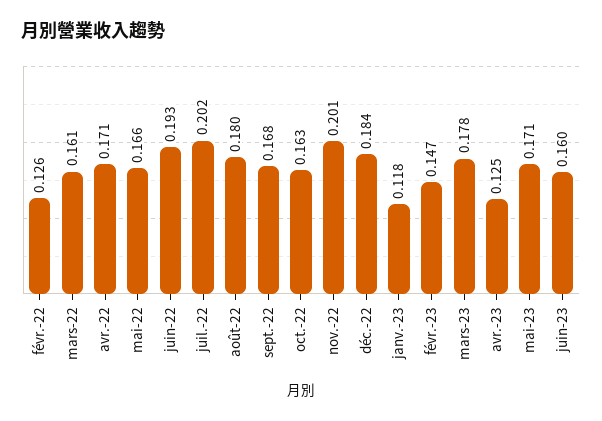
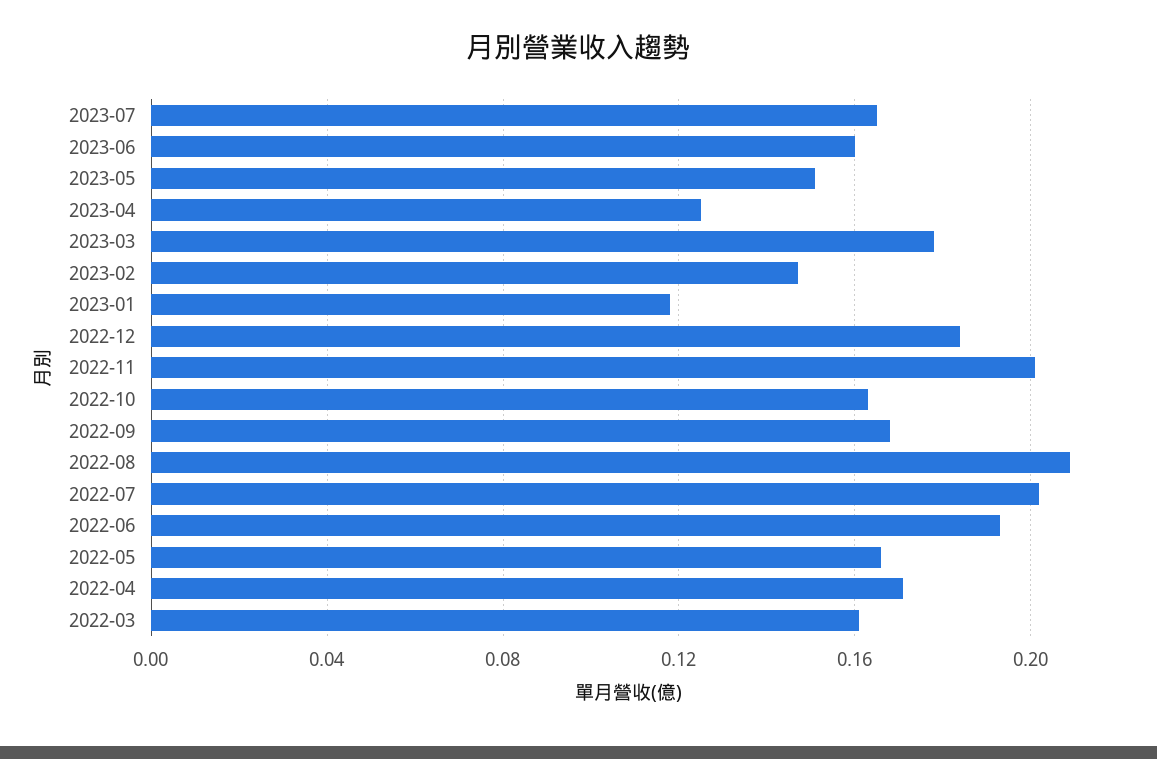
févr.-22: 0.126 -> none
août-22: 0.18 -> 0.21
mai-23: 0.171 -> 0.15
2023-07: none -> 0.165

